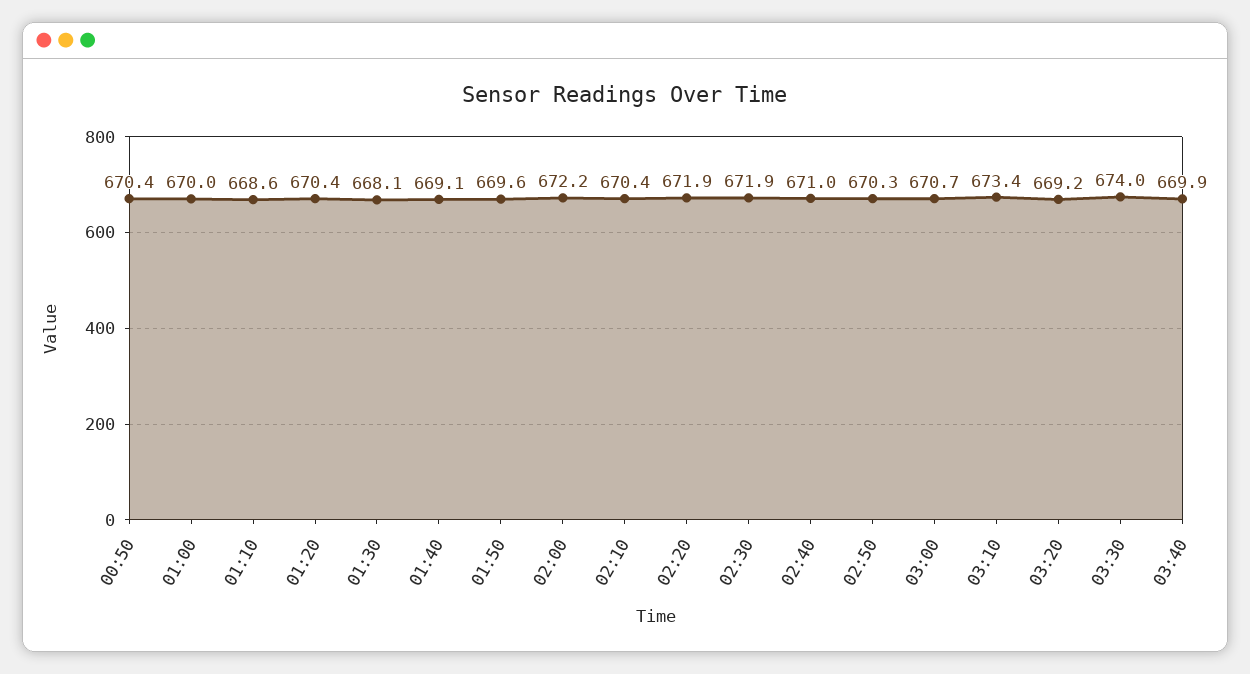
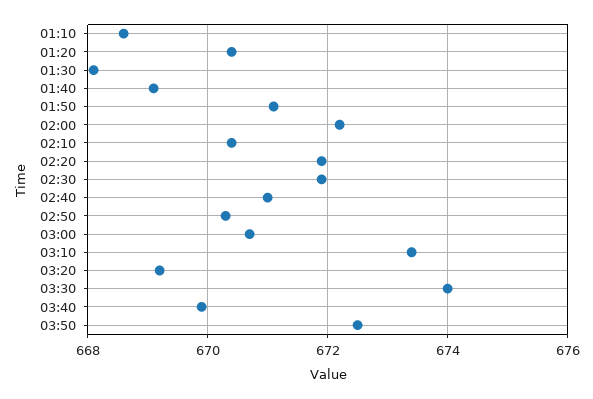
00:50: 670.4 -> none
01:00: 670 -> none
01:50: 669.6 -> 671
03:50: none -> 672.5

